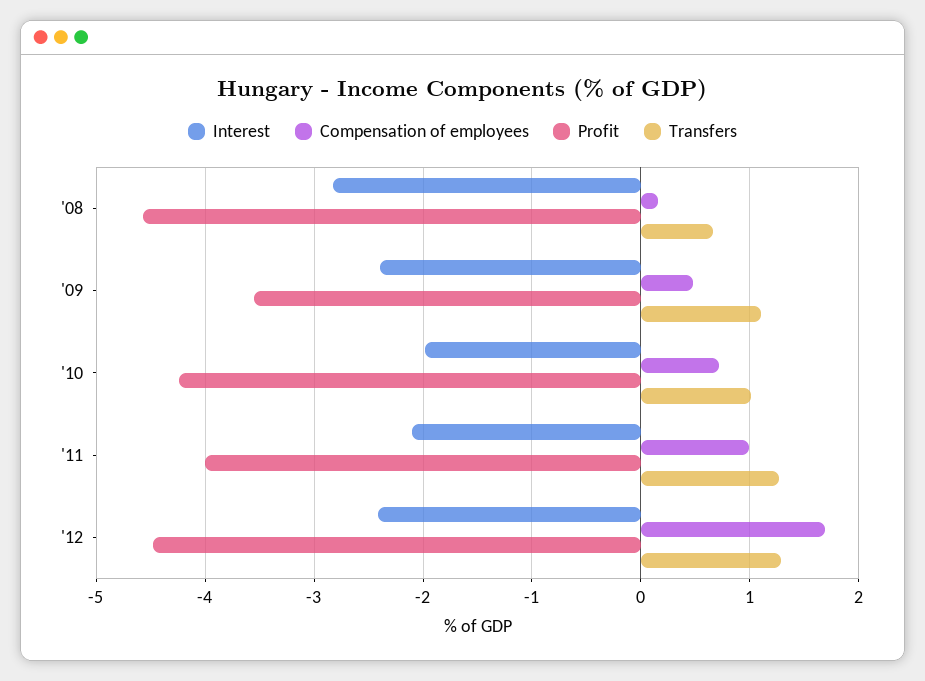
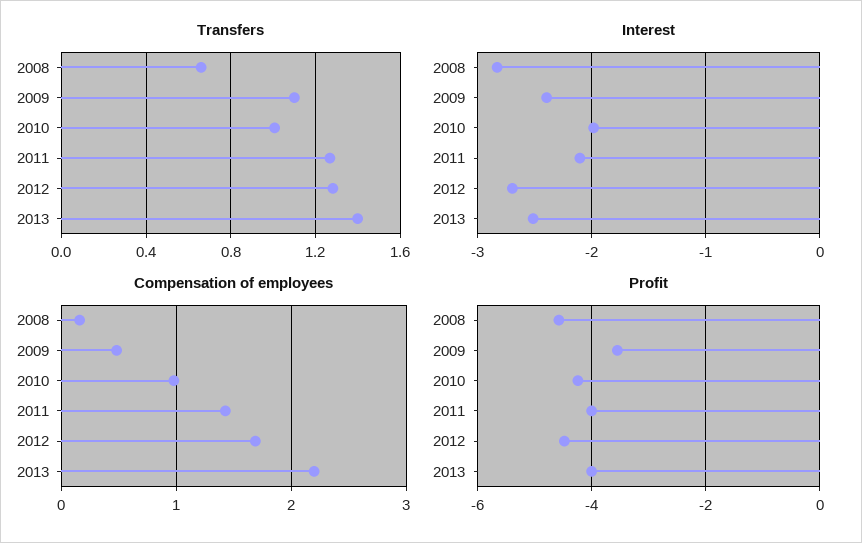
Compensation of employees, '10: 0.7 -> 1
Compensation of employees, '11: 1 -> 1.4
Interest, '12: -2.4 -> -2.7
Transfers, 2013: none -> 1.4
Interest, 2013: none -> -2.5
Compensation of employees, 2013: none -> 2.2
Profit, 2013: none -> -4

